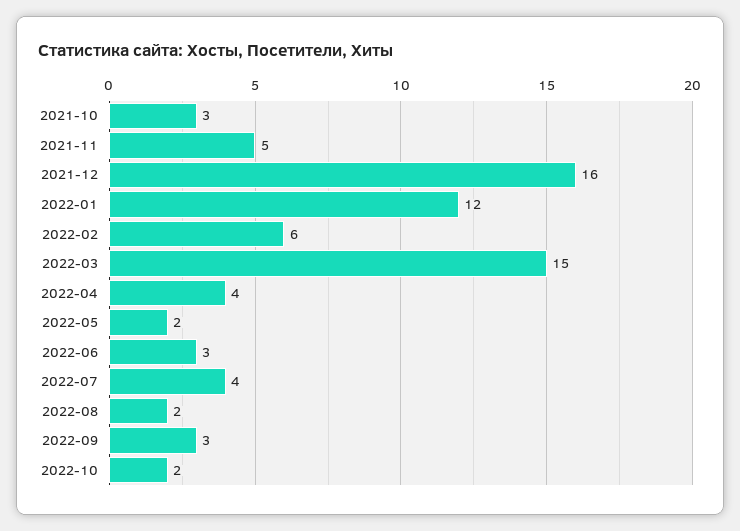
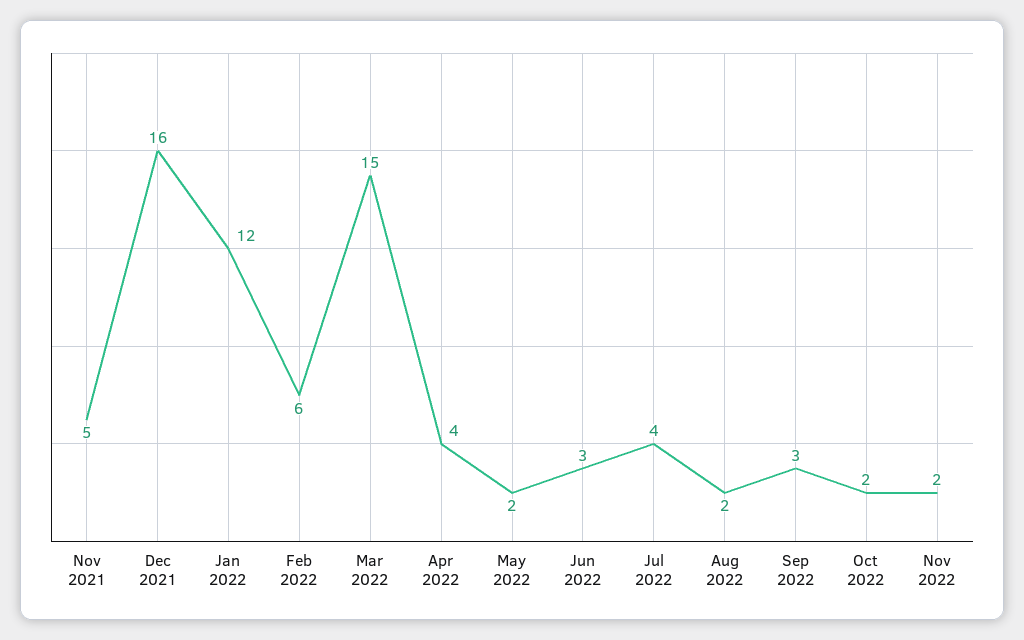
2021-10: 3 -> none
Nov 2022: none -> 2

